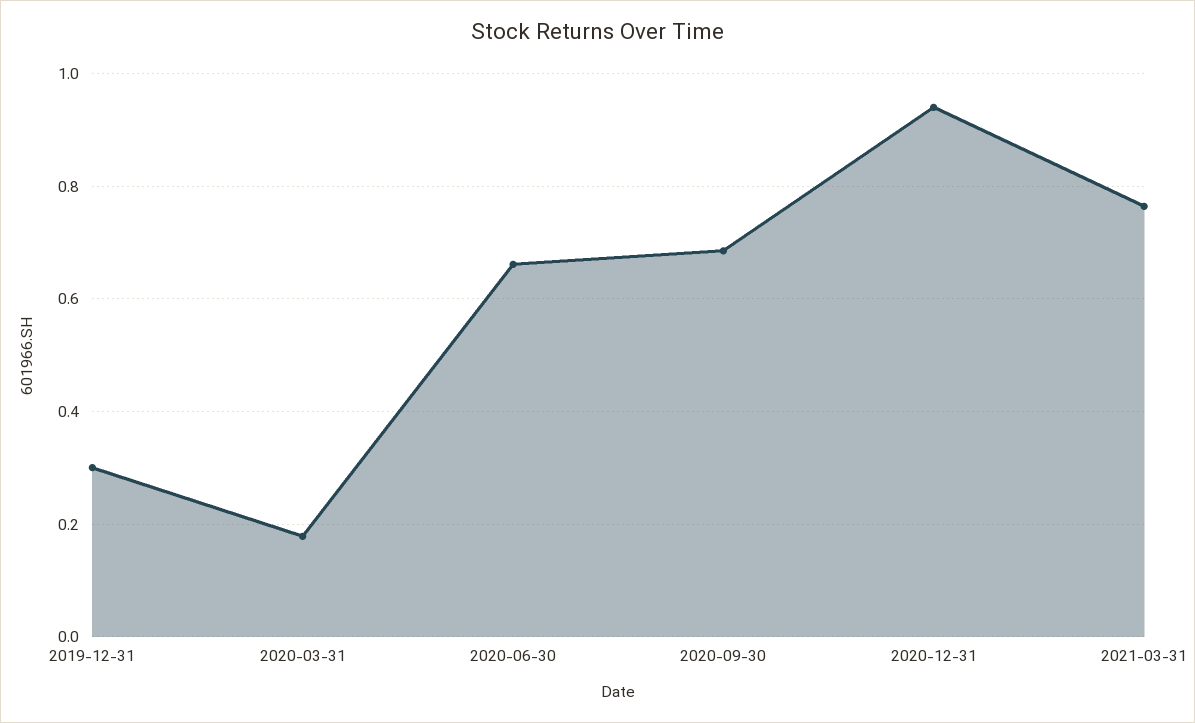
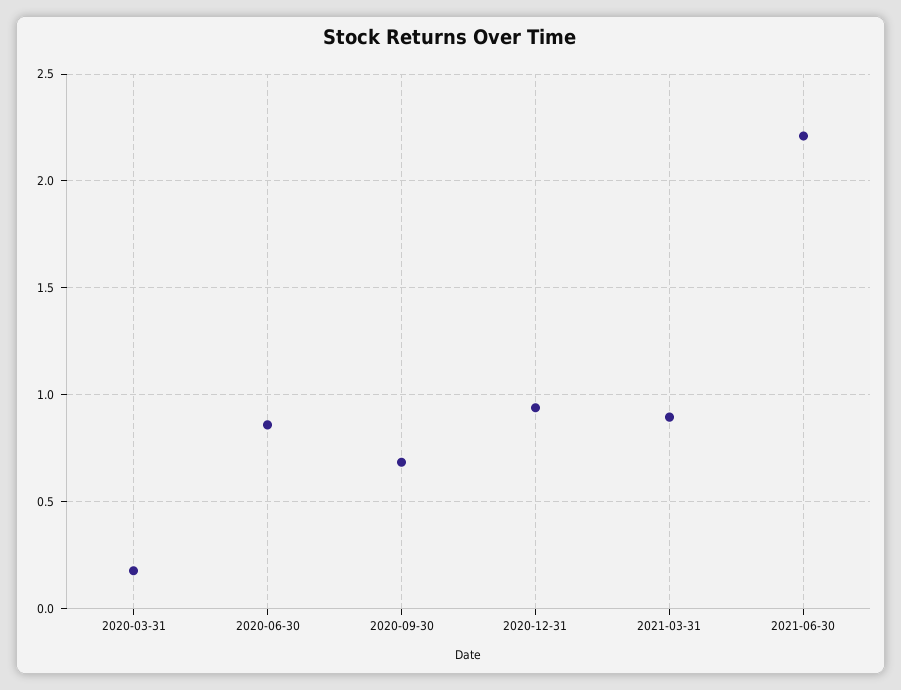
2019-12-31: 0.3 -> none
2020-06-30: 0.66 -> 0.85
2021-03-31: 0.76 -> 0.9
2021-06-30: none -> 2.2

